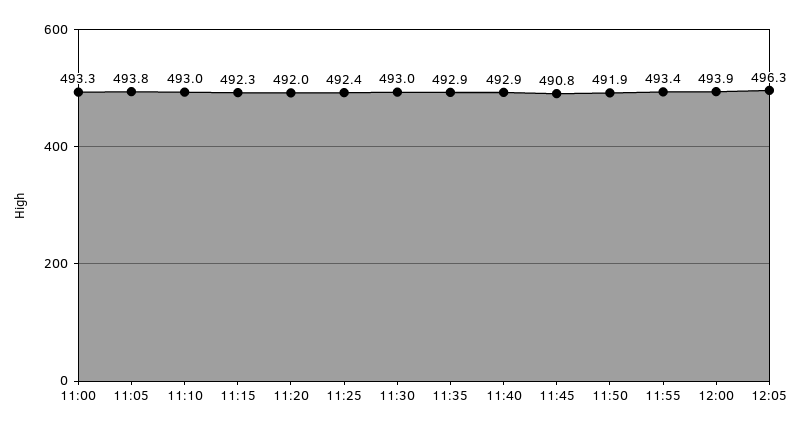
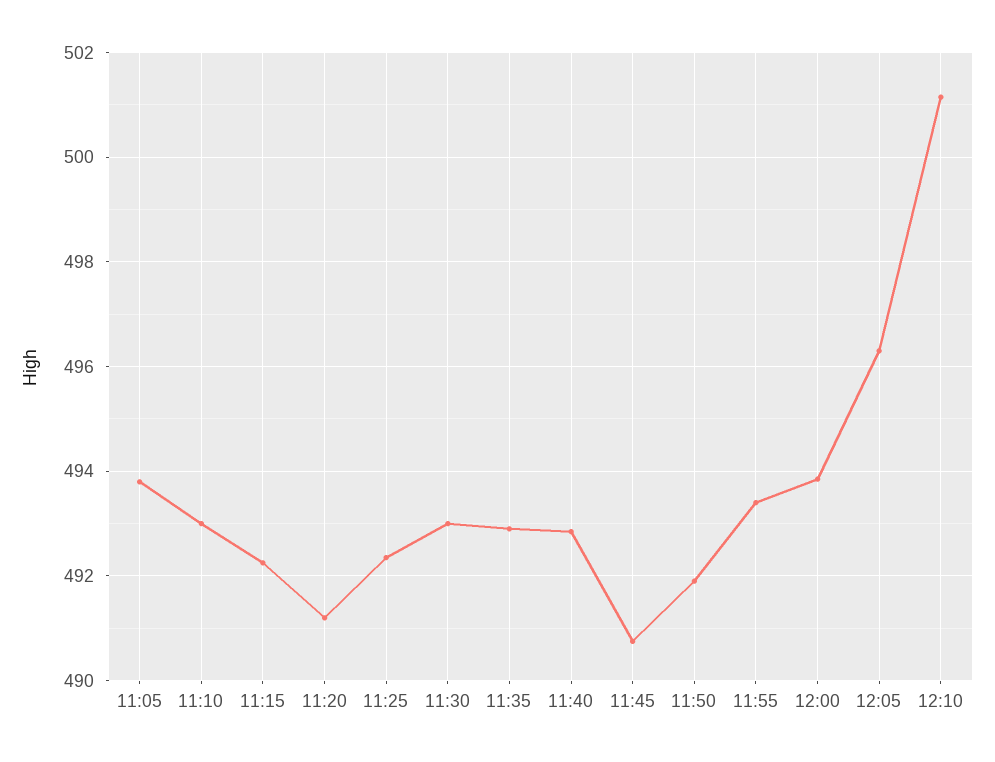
11:00: 493.3 -> none
11:20: 492 -> 491.2
12:10: none -> 501.2

